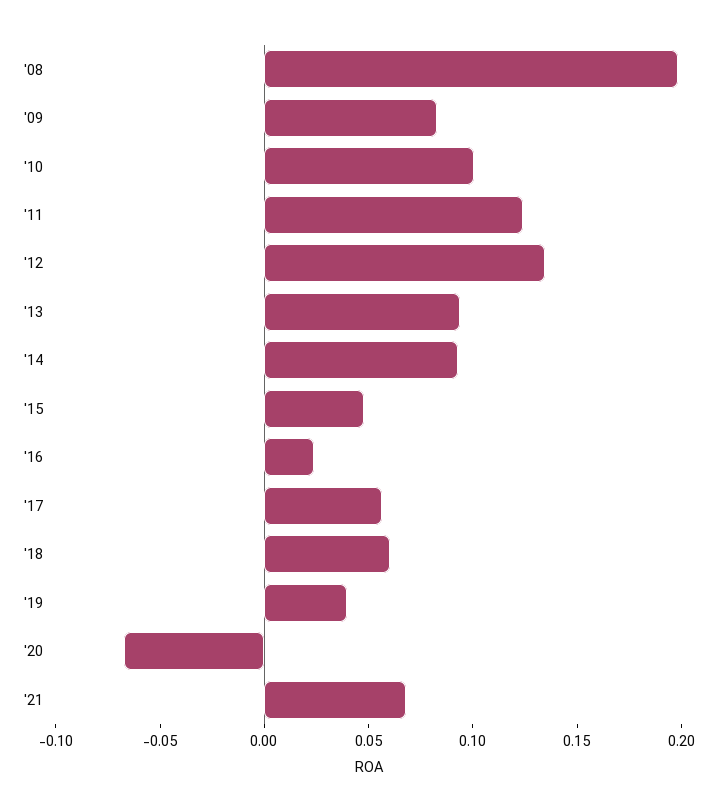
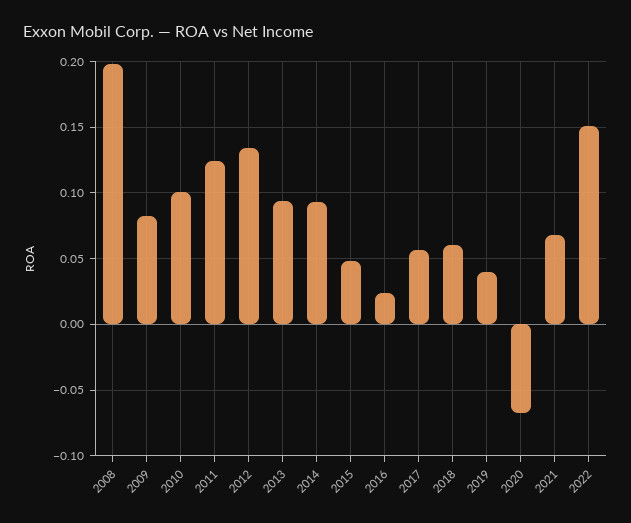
2022: none -> 0.15

